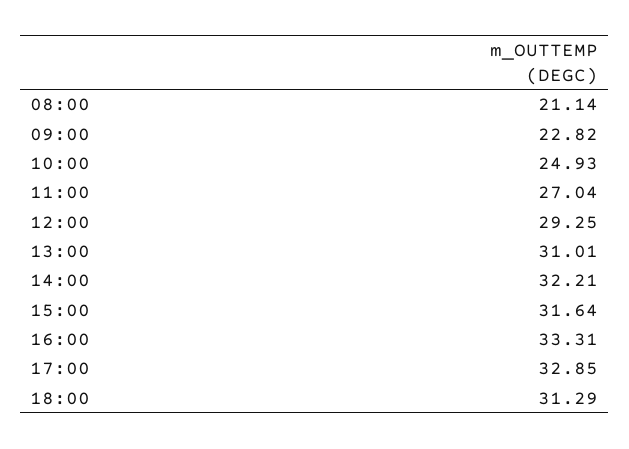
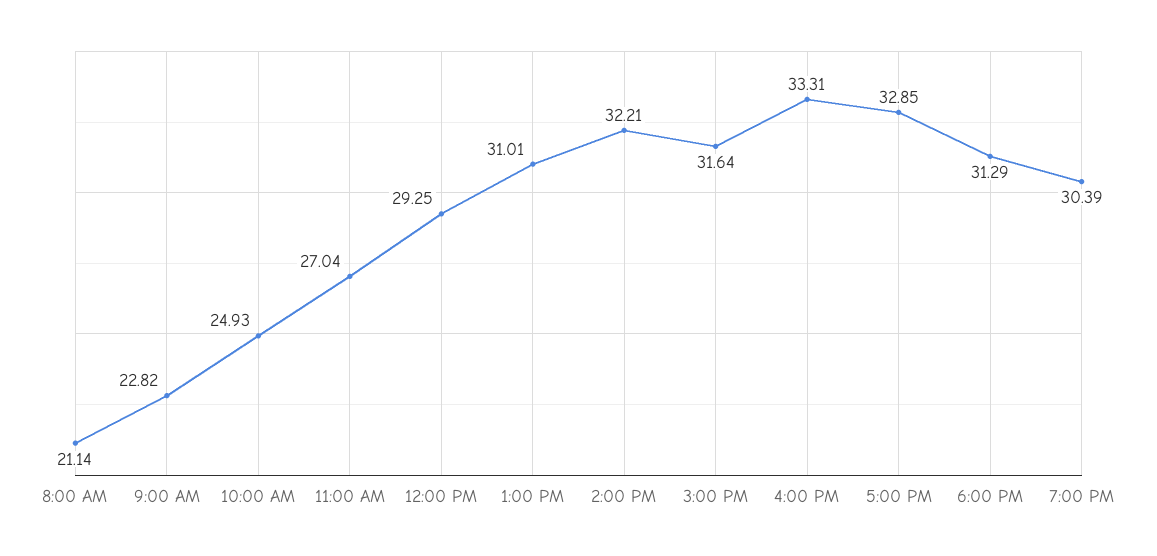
7:00 PM: none -> 30.39

